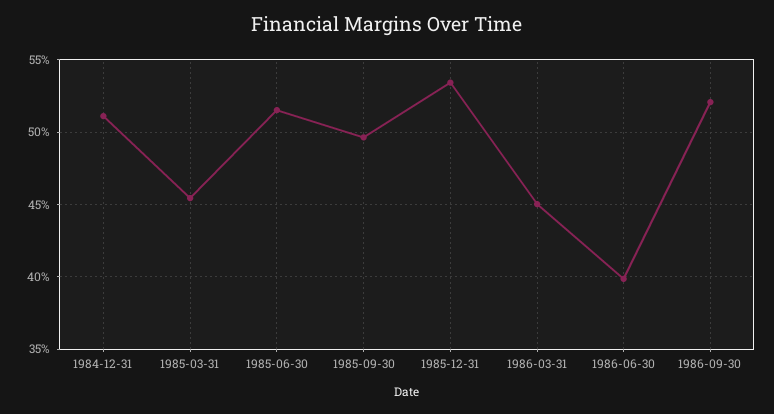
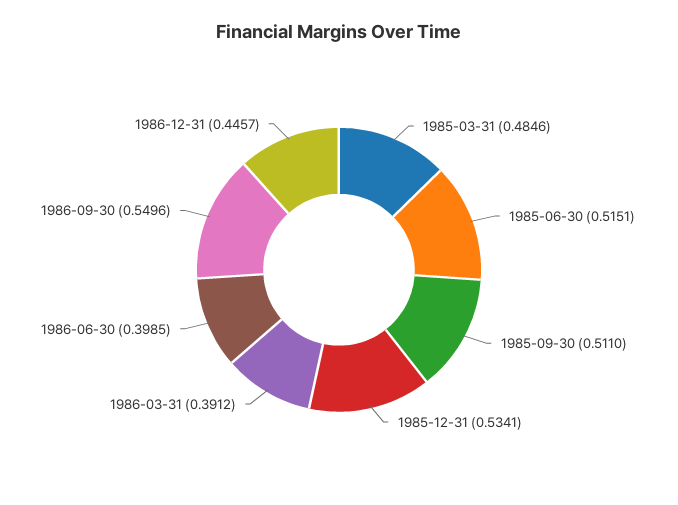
1984-12-31: 0.51 -> none
1985-03-31: 0.455 -> 0.4846
1985-09-30: 0.495 -> 0.511
1986-03-31: 0.45 -> 0.3912
1986-09-30: 0.52 -> 0.5496
1986-12-31: none -> 0.4457

